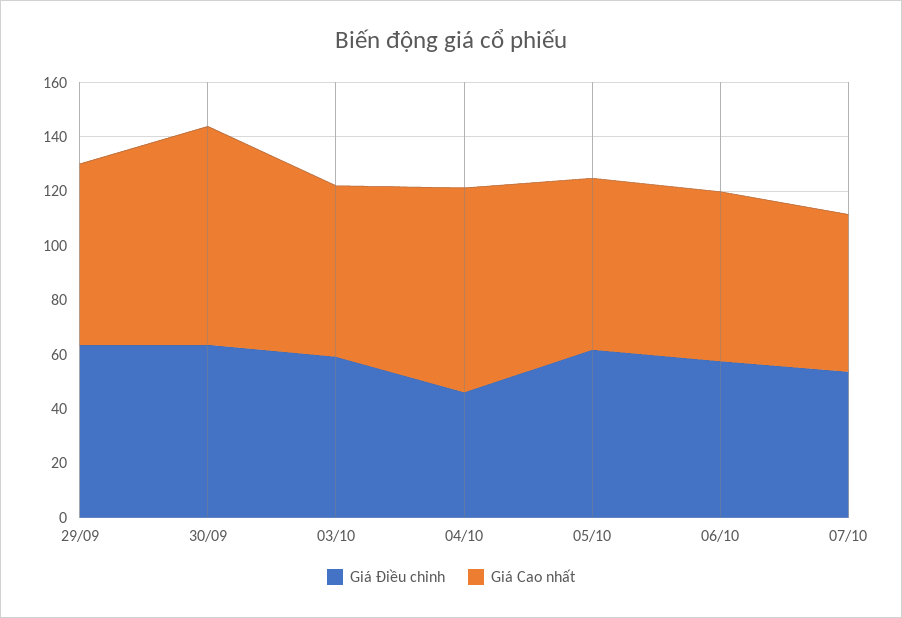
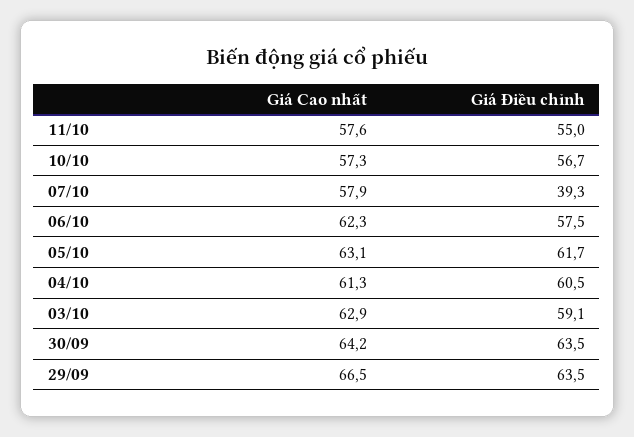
Giá Cao nhất, 30/09: 80 -> 64.2
Giá Điều chỉnh, 04/10: 45 -> 60.5
Giá Cao nhất, 04/10: 75 -> 61.3
Giá Điều chỉnh, 07/10: 55 -> 39.3
Giá Cao nhất, 11/10: none -> 57.6
Giá Điều chỉnh, 11/10: none -> 55
Giá Cao nhất, 10/10: none -> 57.3
Giá Điều chỉnh, 10/10: none -> 56.7

